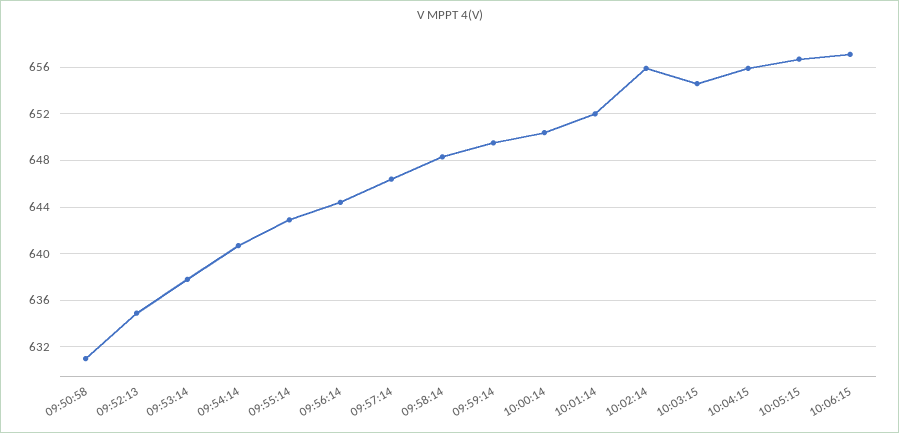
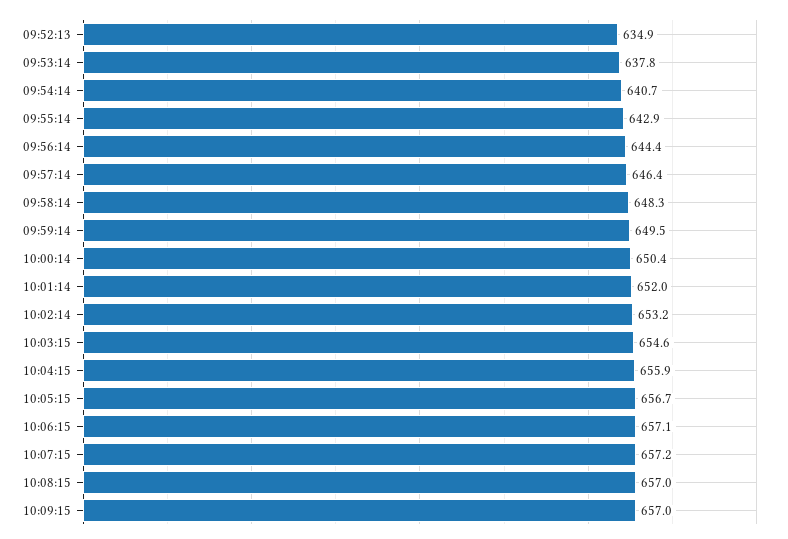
09:50:58: 631 -> none
10:02:14: 656 -> 653.2
10:07:15: none -> 657.2
10:08:15: none -> 657
10:09:15: none -> 657

